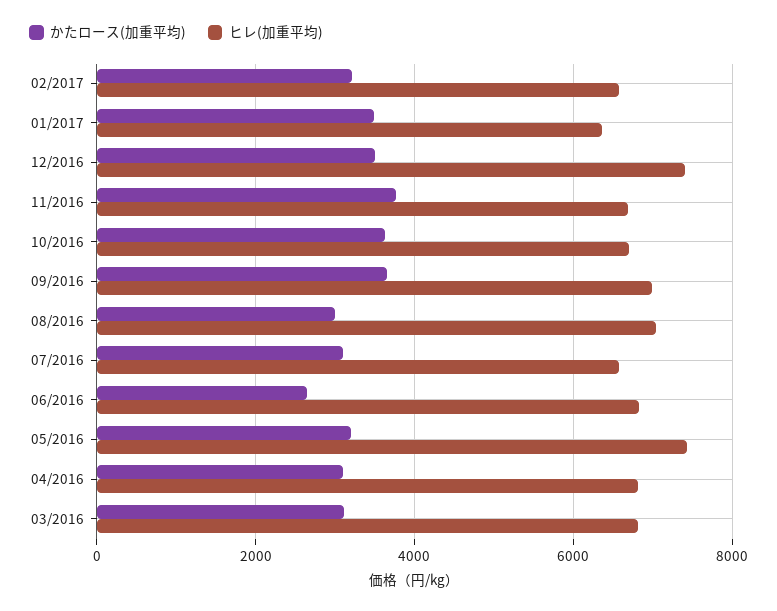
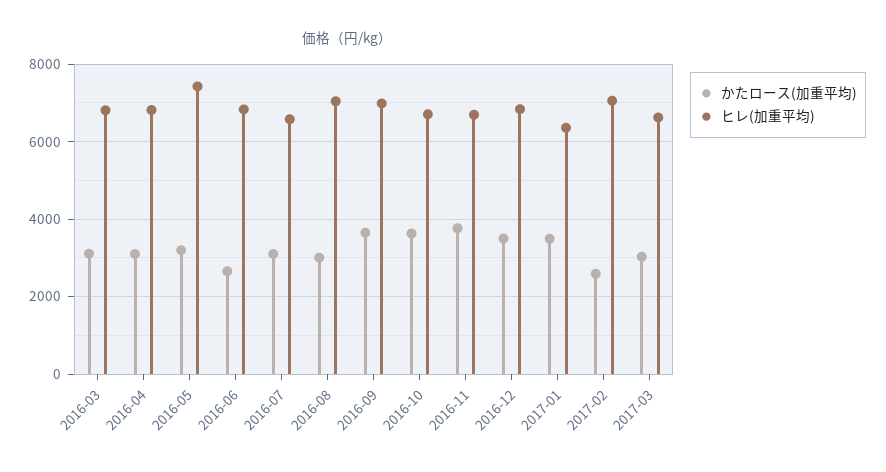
かたロース(加重平均), 02/2017: 3200 -> 2600
ヒレ(加重平均), 02/2017: 6600 -> 7000
ヒレ(加重平均), 12/2016: 7400 -> 6800
かたロース(加重平均), 2017-03: none -> 3000
ヒレ(加重平均), 2017-03: none -> 6600

